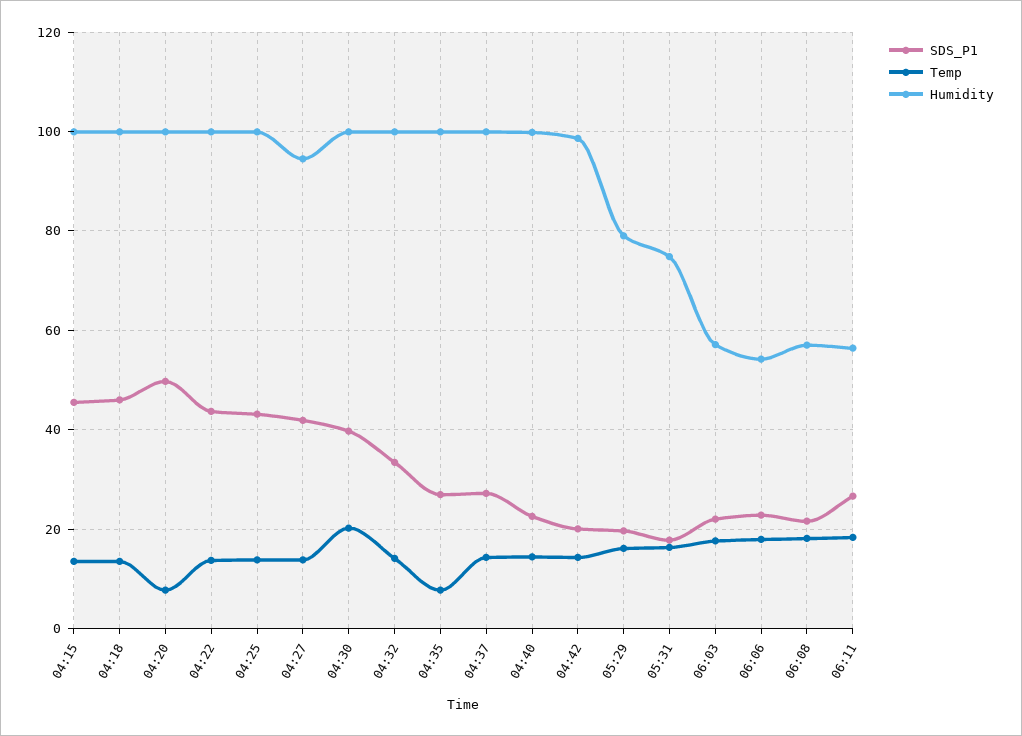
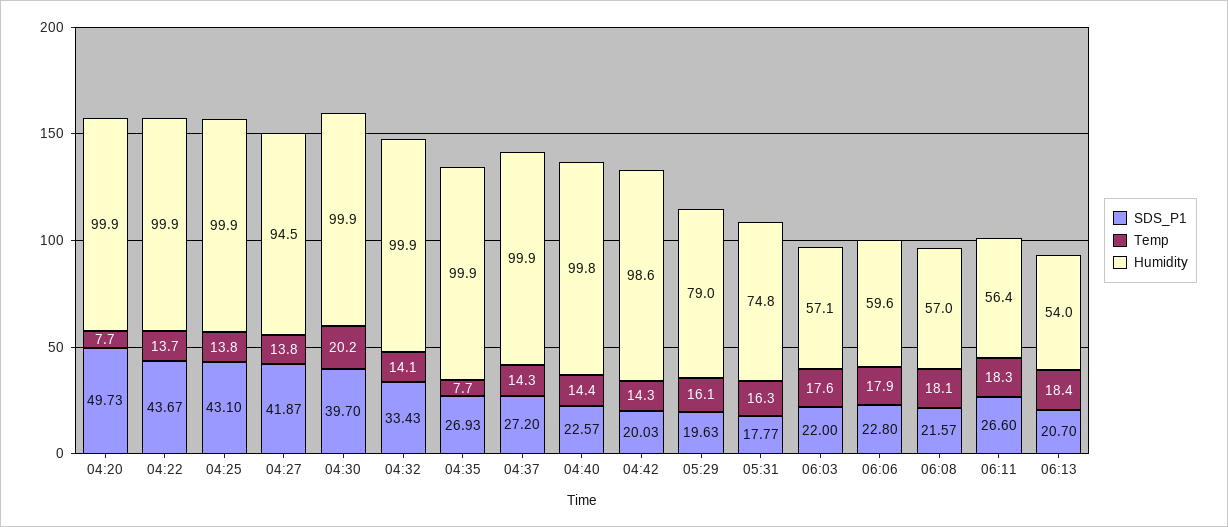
SDS_P1, 04:15: 46 -> none
Temp, 04:15: 14 -> none
Humidity, 04:15: 100 -> none
SDS_P1, 04:18: 46 -> none
Temp, 04:18: 14 -> none
Humidity, 04:18: 100 -> none
Humidity, 06:06: 54 -> 59.6
SDS_P1, 06:13: none -> 20.7
Temp, 06:13: none -> 18.4
Humidity, 06:13: none -> 54

